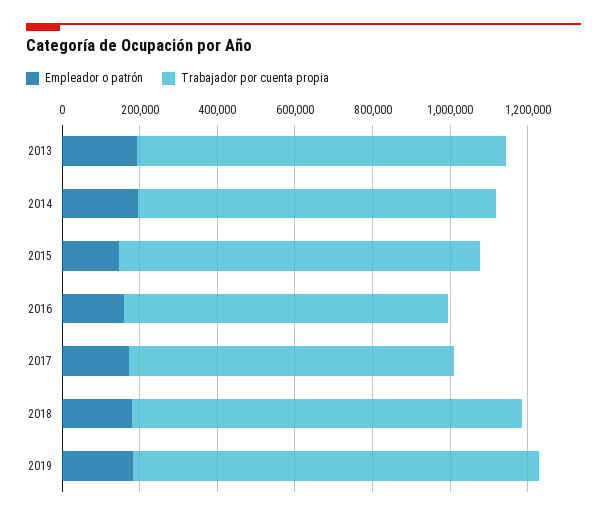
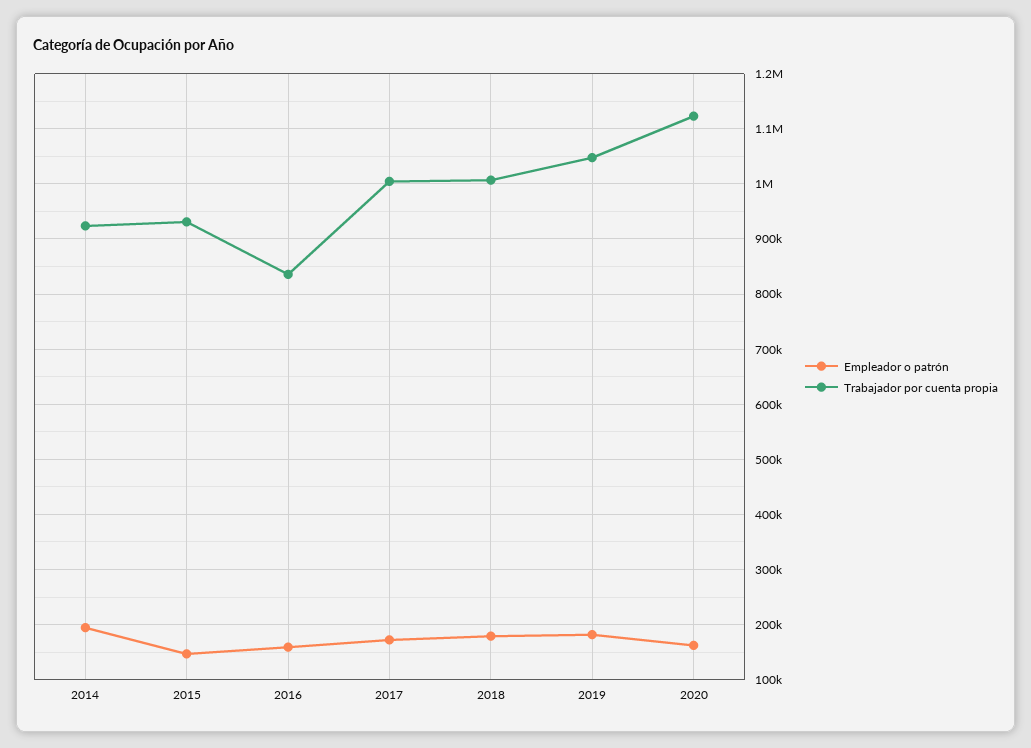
Empleador o patrón, 2013: 200000 -> none
Trabajador por cuenta propia, 2013: 950000 -> none
Trabajador por cuenta propia, 2017: 850000 -> 1000000
Empleador o patrón, 2020: none -> 160000
Trabajador por cuenta propia, 2020: none -> 1120000

